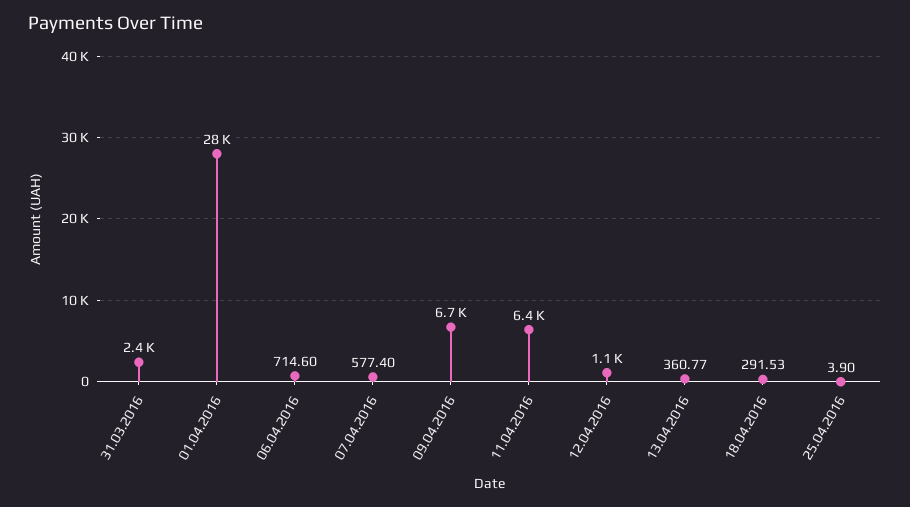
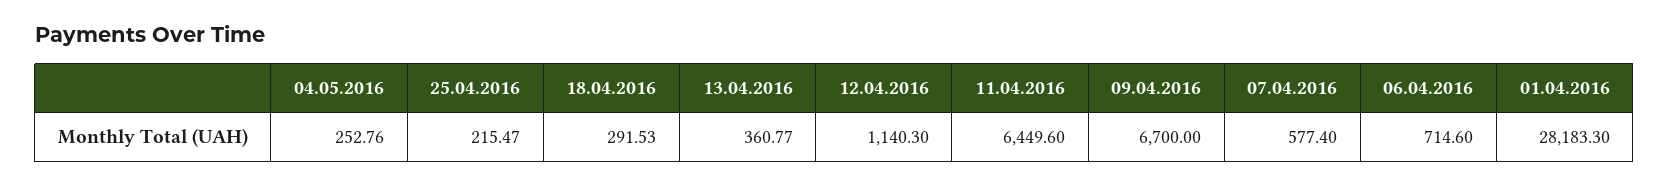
31.03.2016: 2400 -> none
25.04.2016: 3.9 -> 215.47
04.05.2016: none -> 252.76

